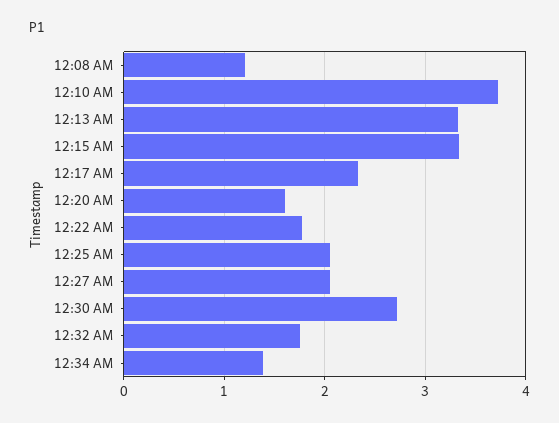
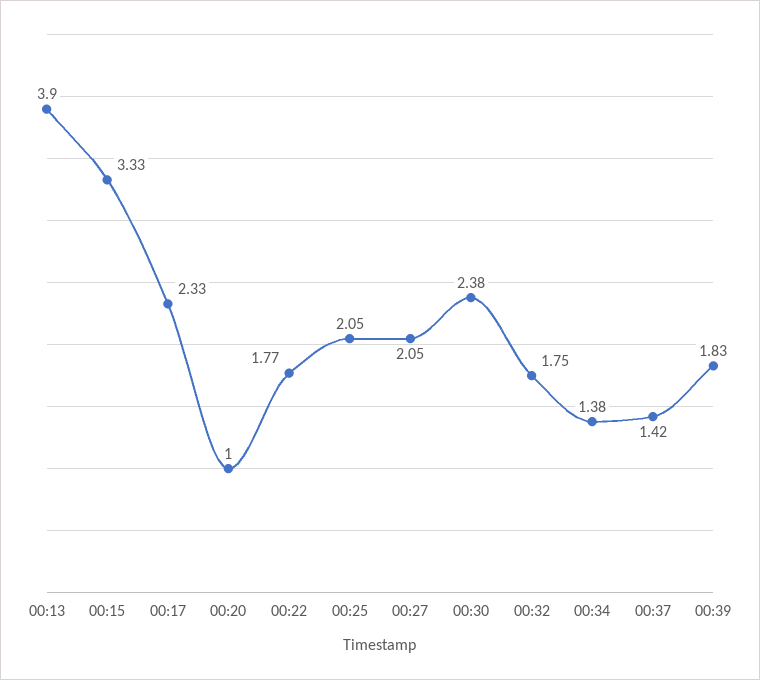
12:08 AM: 1.2 -> none
12:10 AM: 3.7 -> none
12:13 AM: 3.3 -> 3.9
12:20 AM: 1.6 -> 1
12:30 AM: 2.7 -> 2.38
00:37: none -> 1.42
00:39: none -> 1.83

